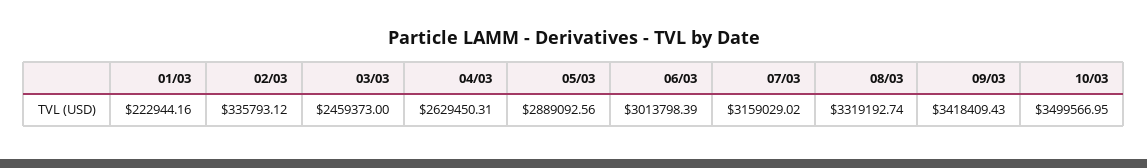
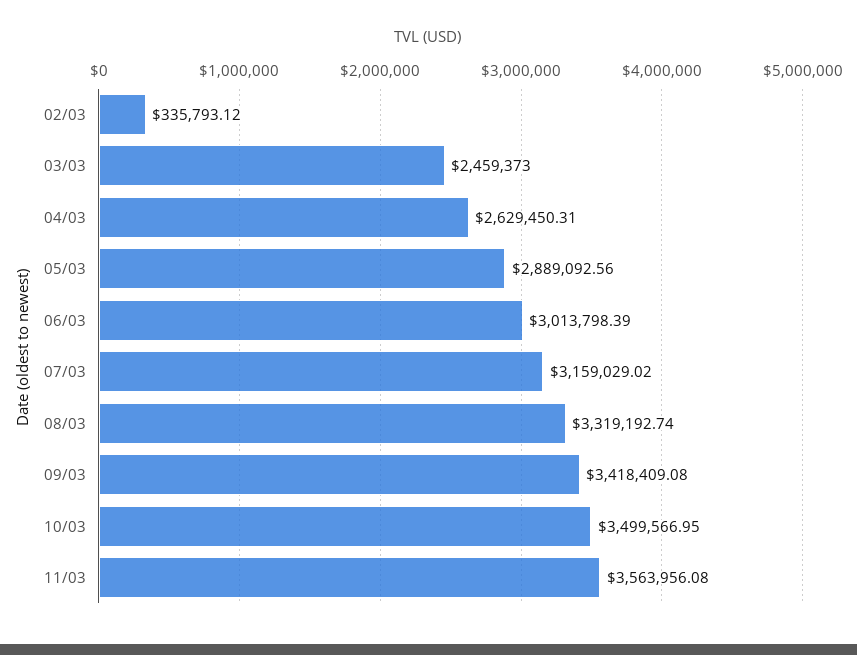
01/03: 222944.16 -> none
09/03: 3418409.43 -> 3418409.08
11/03: none -> 3563956.08

